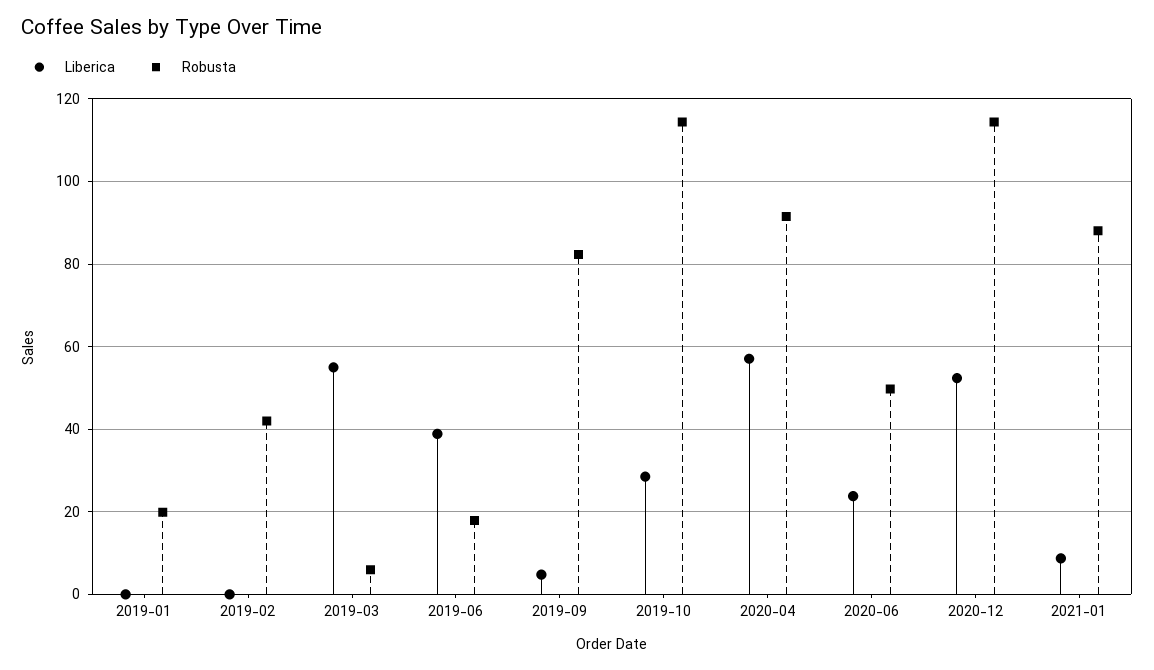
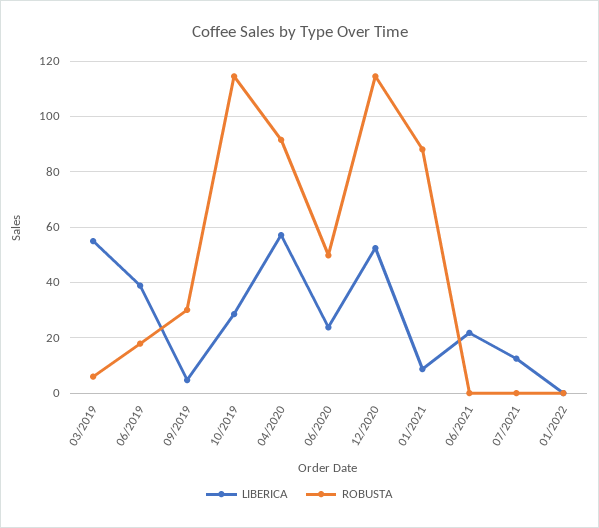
Liberica, 2019-01: 0 -> none
Robusta, 2019-01: 20 -> none
Liberica, 2019-02: 0 -> none
Robusta, 2019-02: 42 -> none
Robusta, 2019-09: 82 -> 30
Liberica, 06/2021: none -> 22.5
Robusta, 06/2021: none -> 0
Liberica, 07/2021: none -> 12.5
Robusta, 07/2021: none -> 0
Liberica, 01/2022: none -> 0
Robusta, 01/2022: none -> 0

